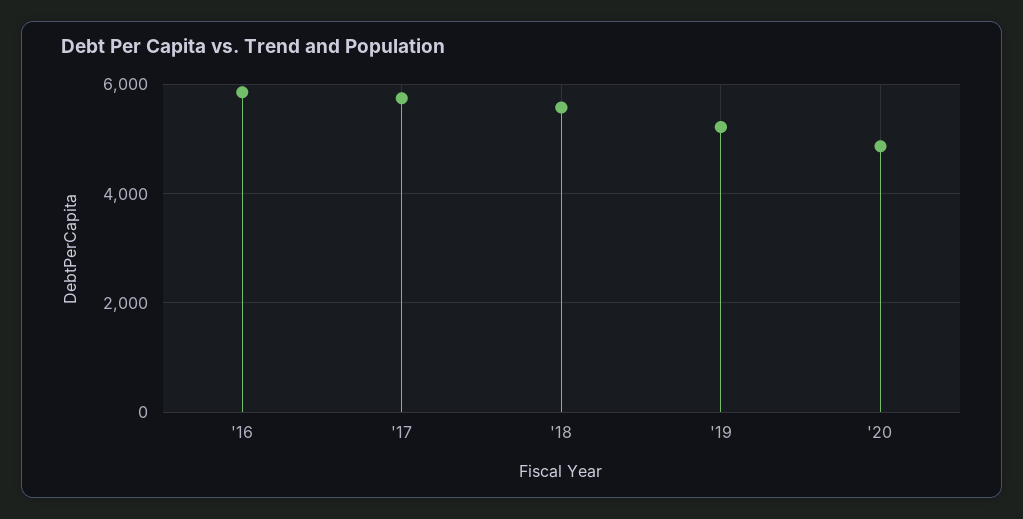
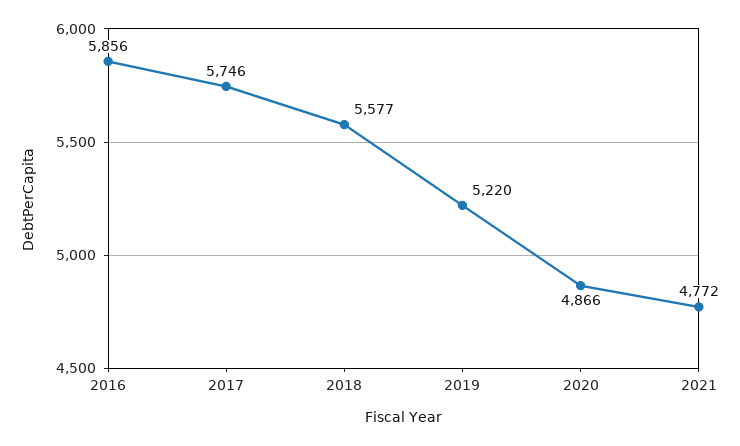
2021: none -> 4772

